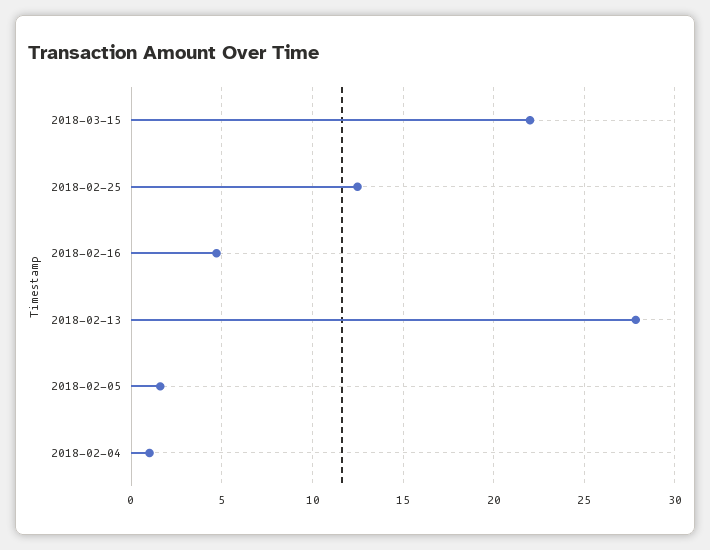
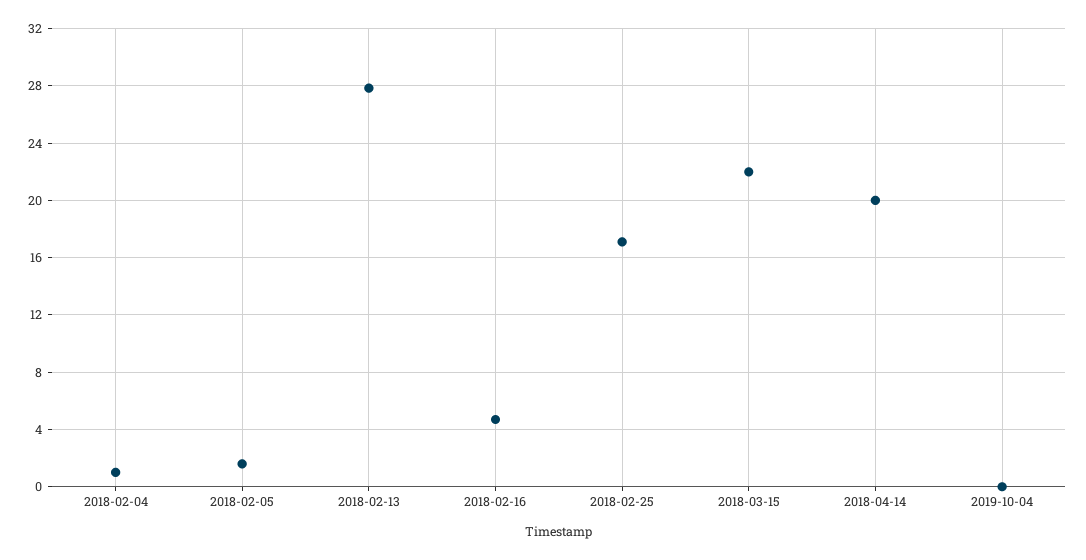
2018-02-25: 12.5 -> 17
2018-04-14: none -> 20
2019-10-04: none -> 0

